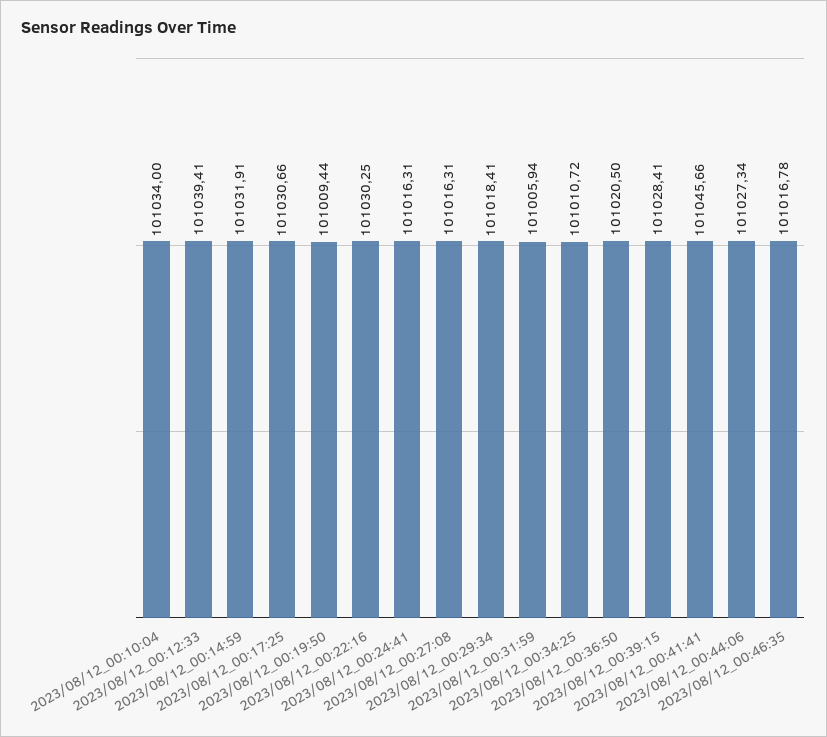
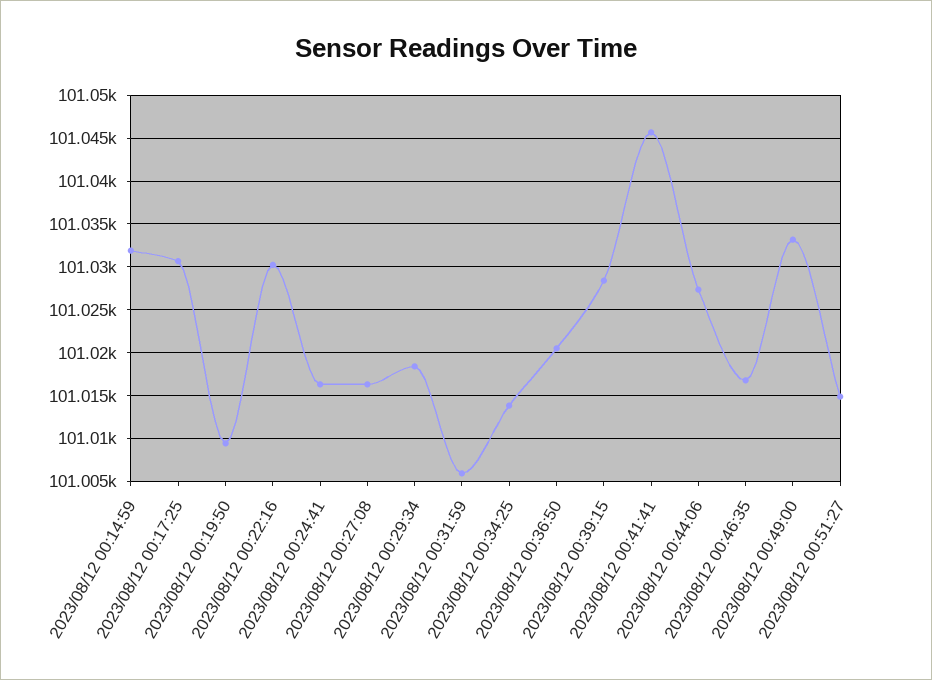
2023/08/12_00:10:04: 101034 -> none
2023/08/12_00:12:33: 101039.41 -> none
2023/08/12_00:34:25: 101010.72 -> 101014
2023/08/12 00:49:00: none -> 101033
2023/08/12 00:51:27: none -> 101015

